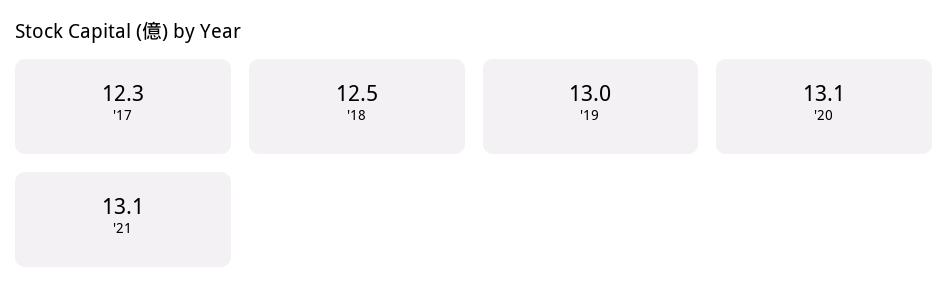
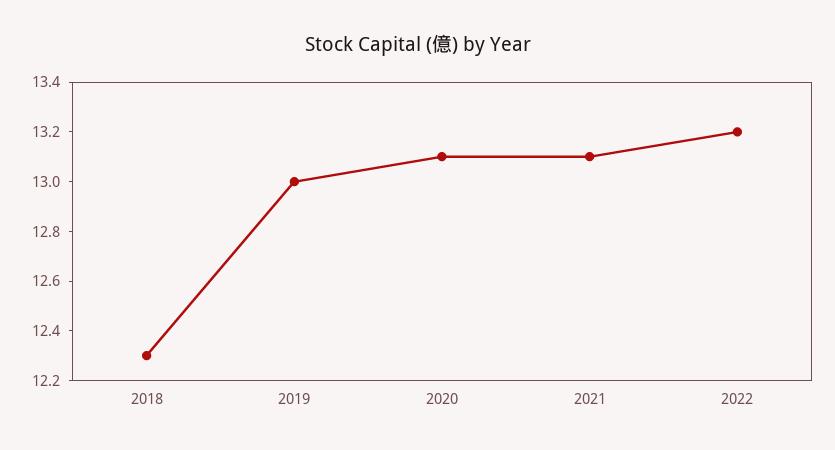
'17: 12.3 -> none
'18: 12.5 -> 12.3
2022: none -> 13.2

